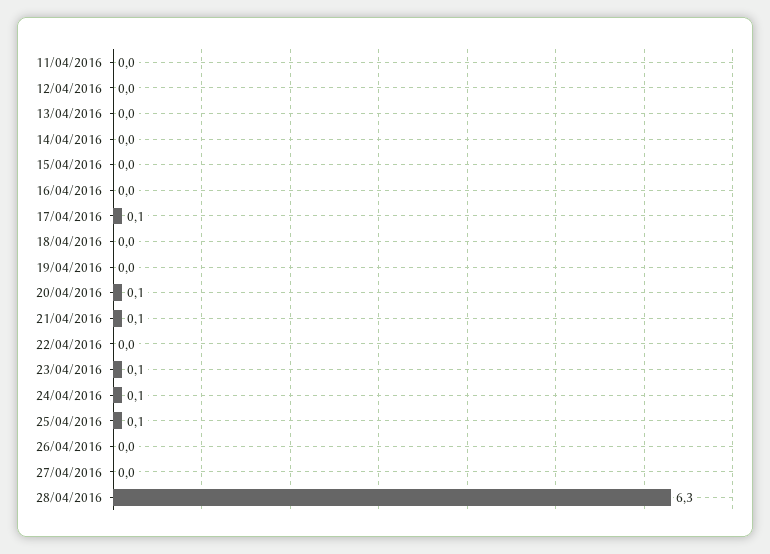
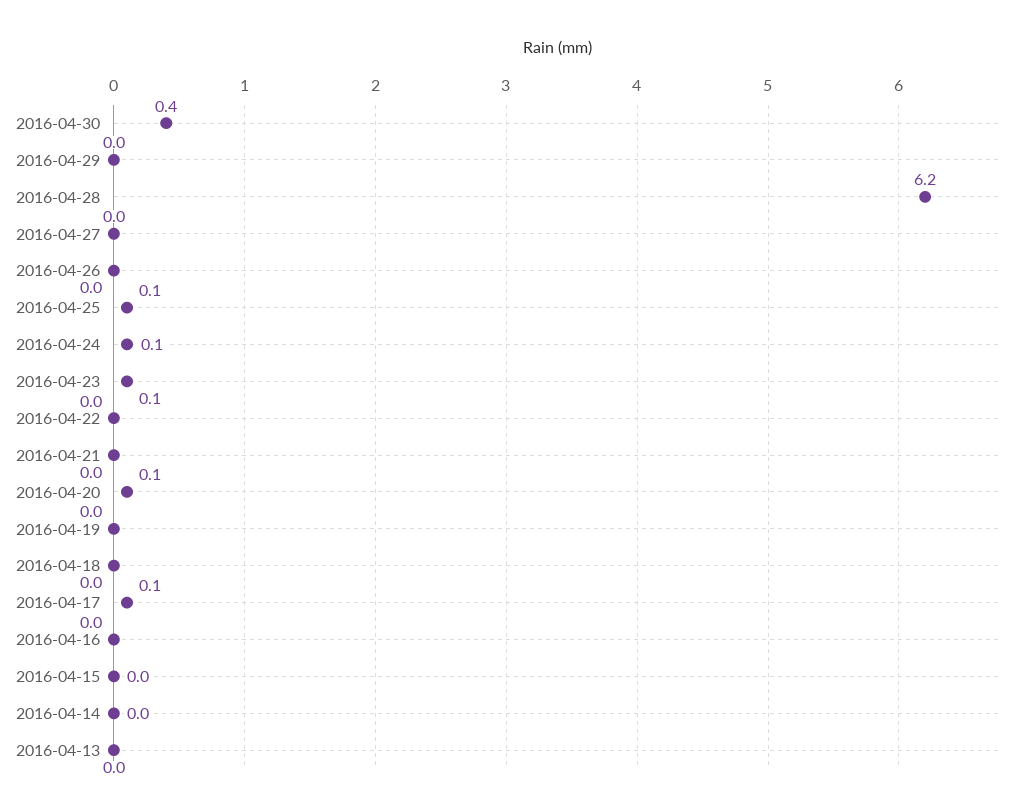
11/04/2016: 0 -> none
12/04/2016: 0 -> none
21/04/2016: 0.1 -> 0
28/04/2016: 6.3 -> 6.2
2016-04-30: none -> 0.4
2016-04-29: none -> 0

